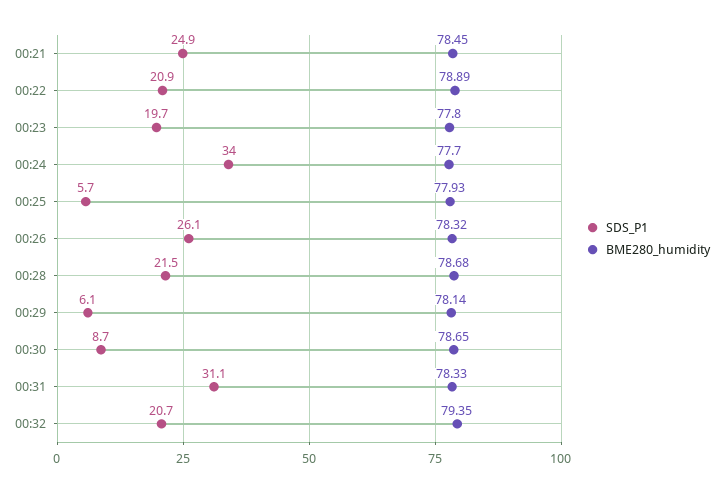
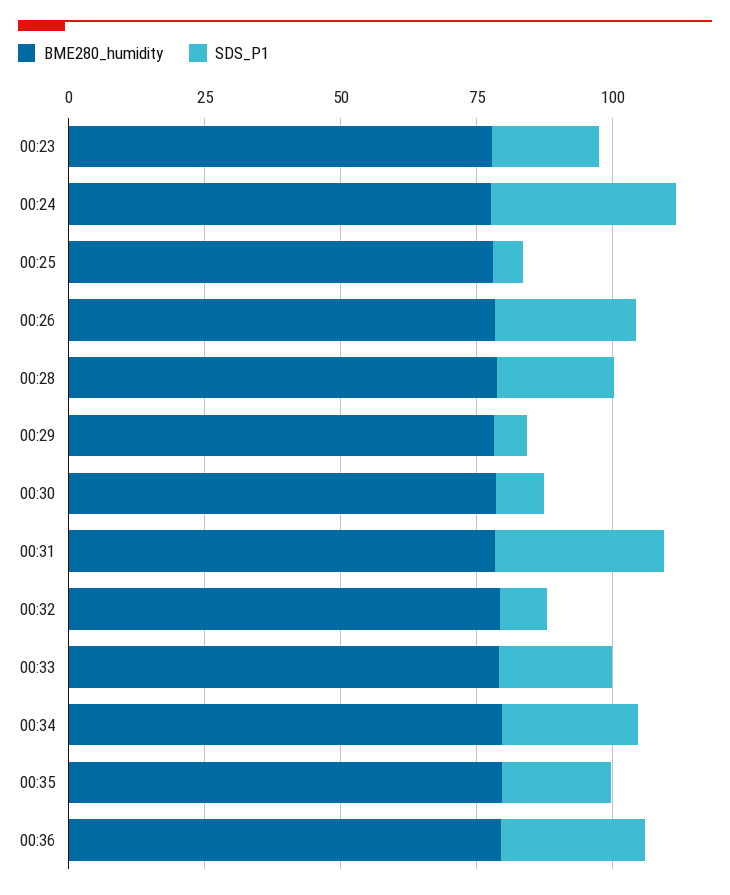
SDS_P1, 00:21: 24.9 -> none
BME280_humidity, 00:21: 78.45 -> none
SDS_P1, 00:22: 20.9 -> none
BME280_humidity, 00:22: 78.89 -> none
SDS_P1, 00:32: 20.7 -> 10
BME280_humidity, 00:33: none -> 80
SDS_P1, 00:33: none -> 20
BME280_humidity, 00:34: none -> 80
SDS_P1, 00:34: none -> 25
BME280_humidity, 00:35: none -> 80
SDS_P1, 00:35: none -> 20
BME280_humidity, 00:36: none -> 80
SDS_P1, 00:36: none -> 25

